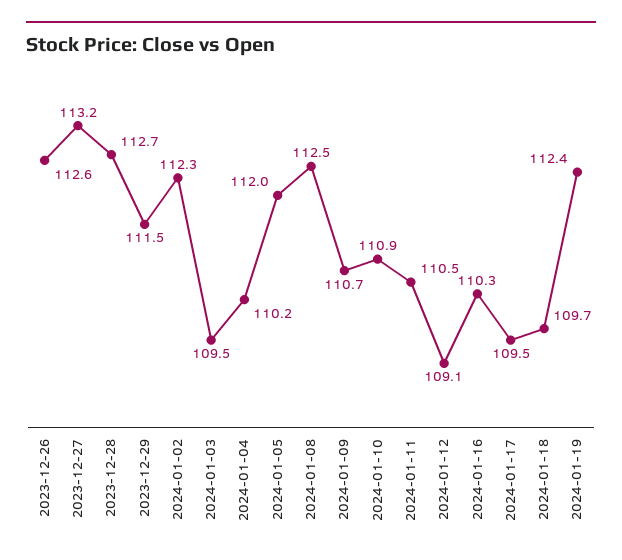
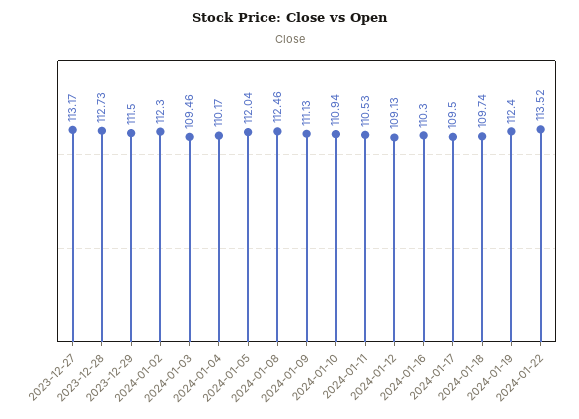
2023-12-26: 112.6 -> none
2024-01-09: 110.7 -> 111.13
2024-01-22: none -> 113.52

